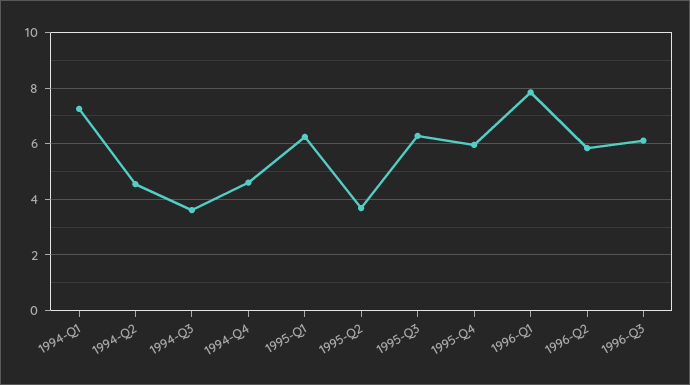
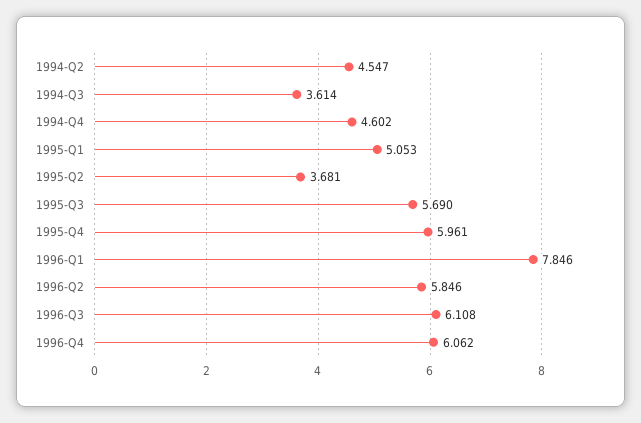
1994-Q1: 7.25 -> none
1995-Q1: 6.25 -> 5.053
1995-Q3: 6.25 -> 5.69
1996-Q4: none -> 6.062

